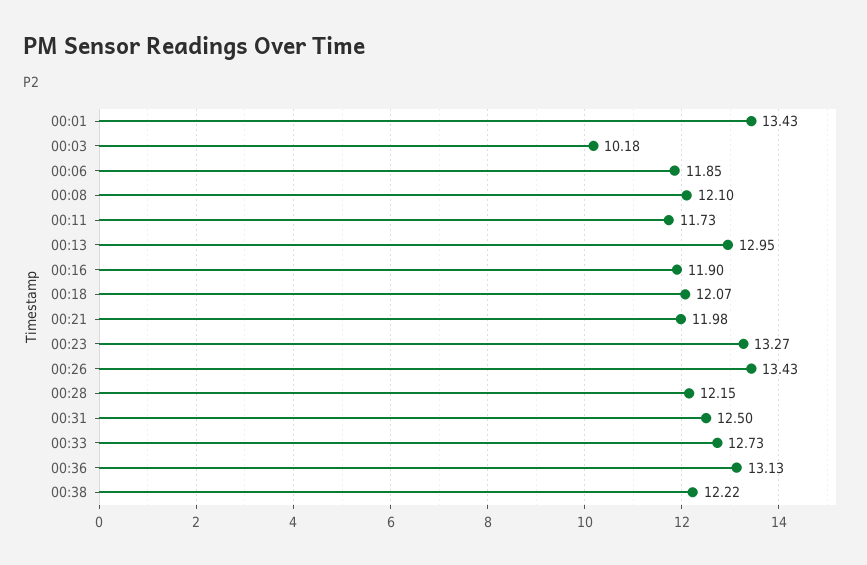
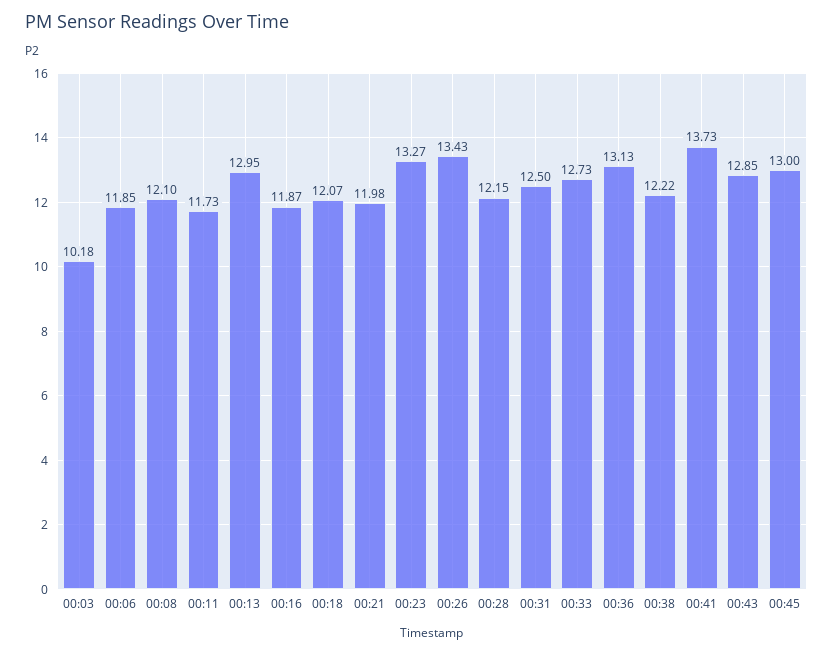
00:01: 13.43 -> none
00:16: 11.9 -> 11.87
00:41: none -> 13.73
00:43: none -> 12.85
00:45: none -> 13

